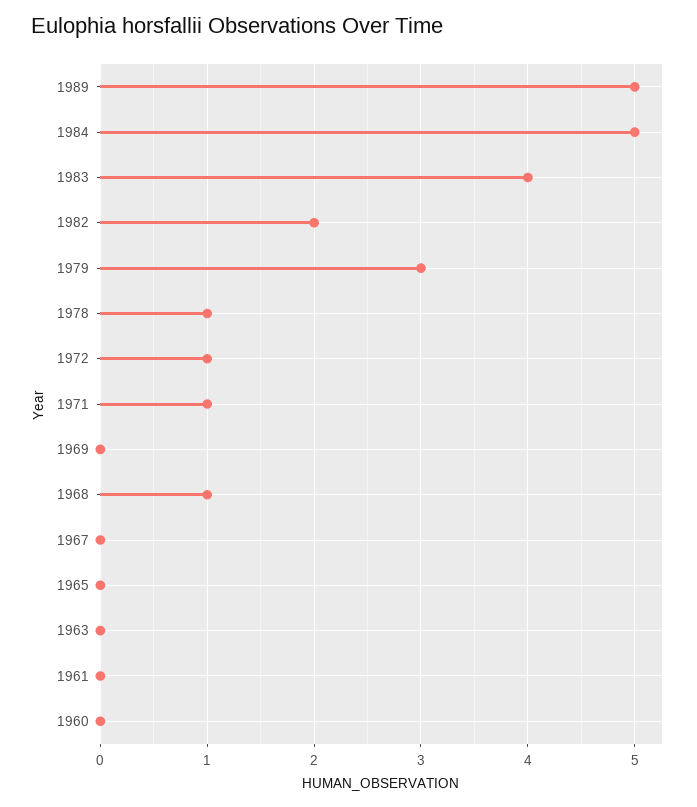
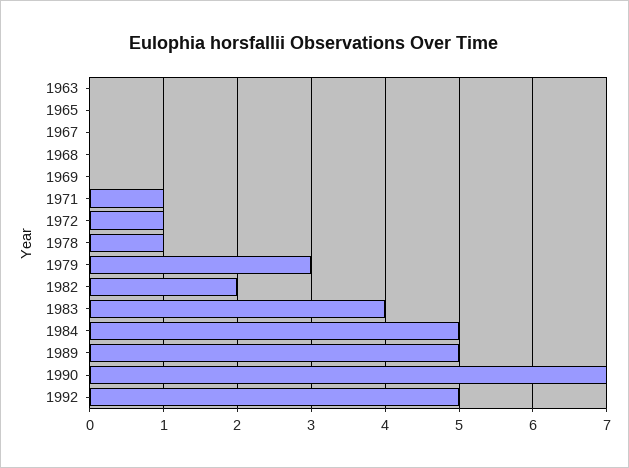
1968: 1 -> 0
1961: 0 -> none
1960: 0 -> none
1990: none -> 7
1992: none -> 5

